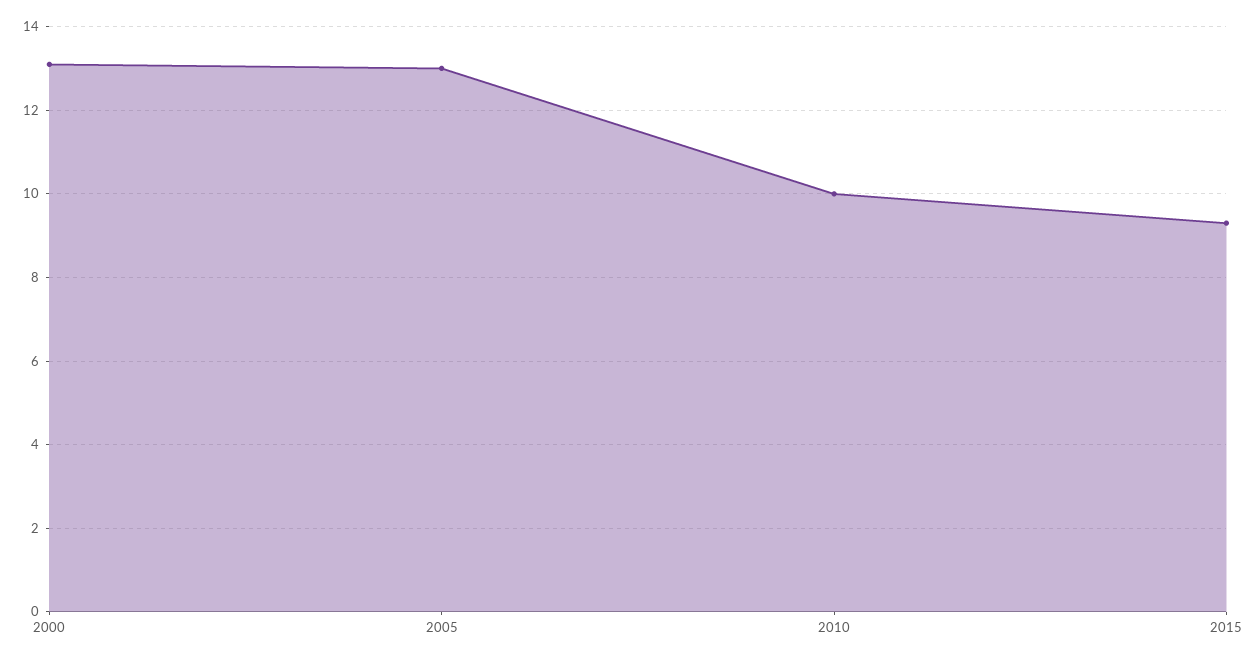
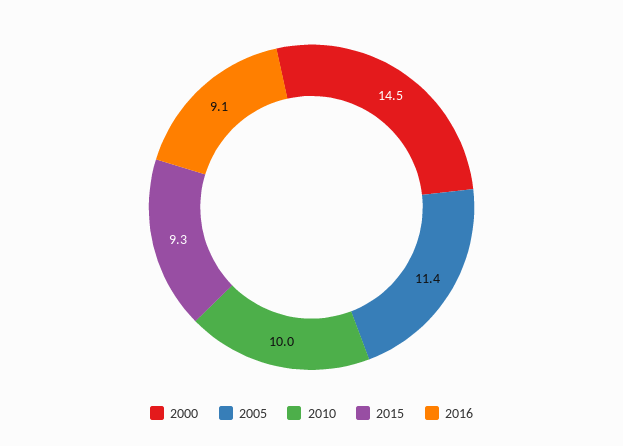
2000: 13 -> 14.5
2005: 13 -> 11.4
2016: none -> 9.1

